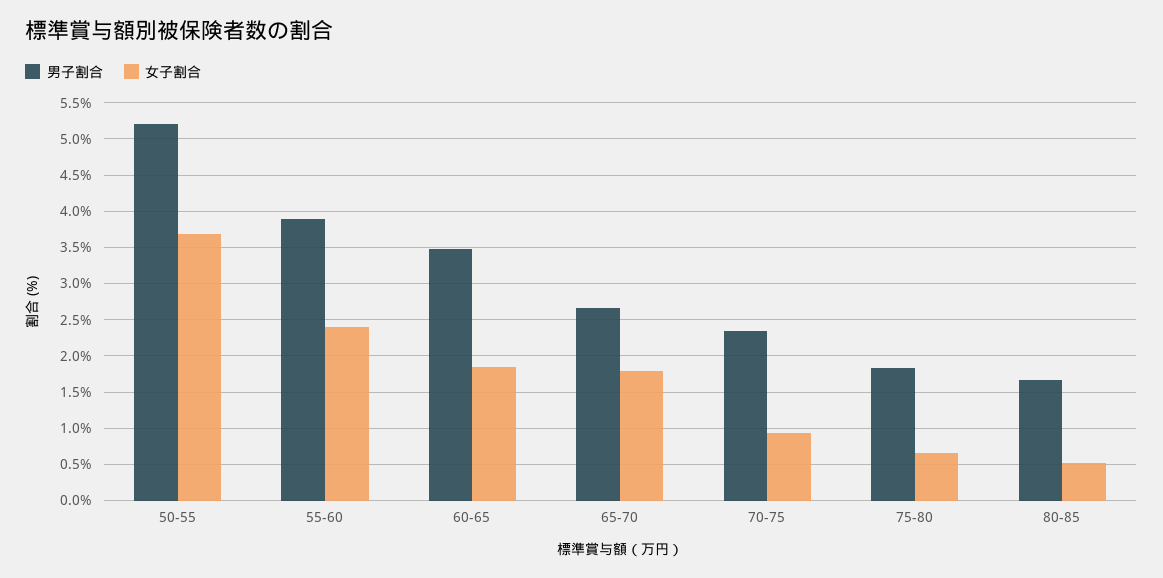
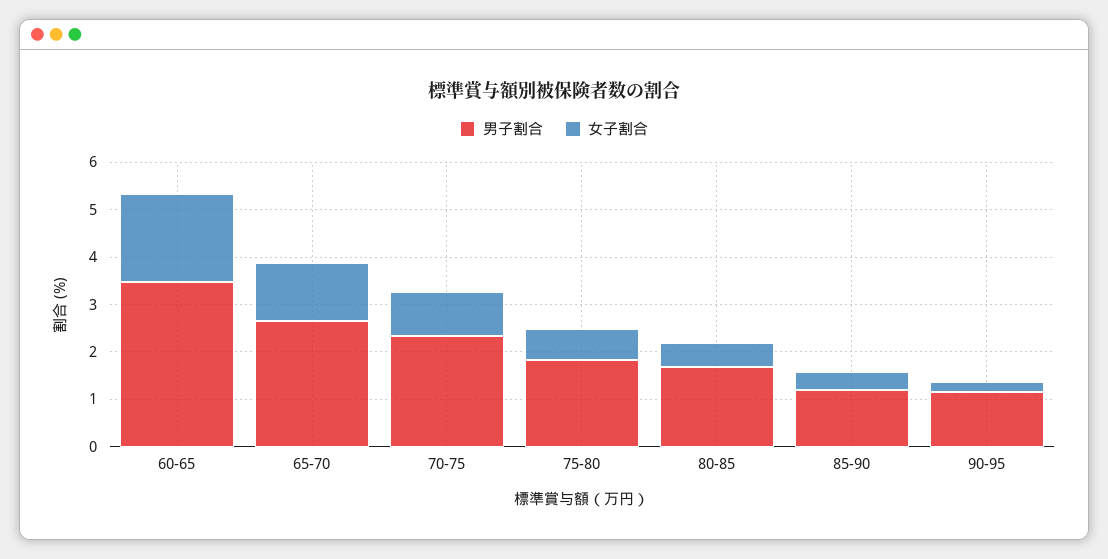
男子割合, 50-55: 5.2 -> none
女子割合, 50-55: 3.7 -> none
男子割合, 55-60: 3.9 -> none
女子割合, 55-60: 2.4 -> none
女子割合, 65-70: 1.8 -> 1.2
男子割合, 85-90: none -> 1.2
女子割合, 85-90: none -> 0.4
男子割合, 90-95: none -> 1.2
女子割合, 90-95: none -> 0.2

